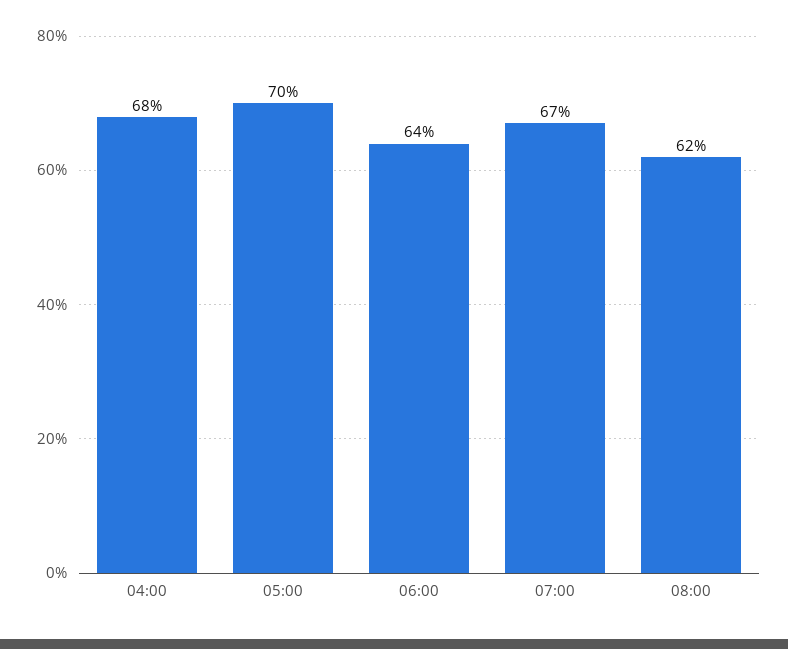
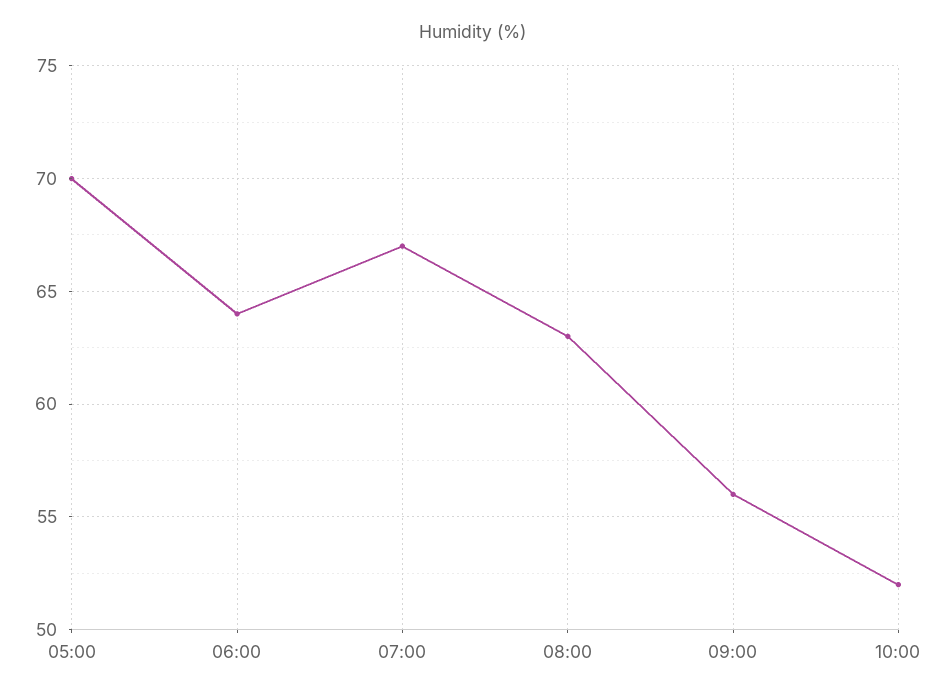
04:00: 68 -> none
08:00: 62 -> 63
09:00: none -> 56
10:00: none -> 52

